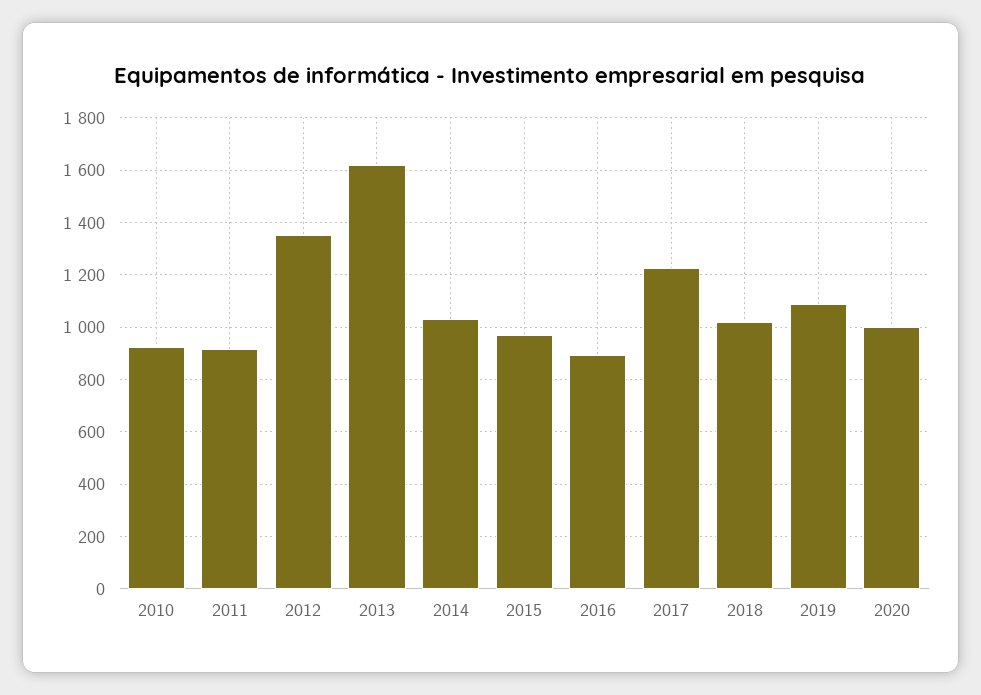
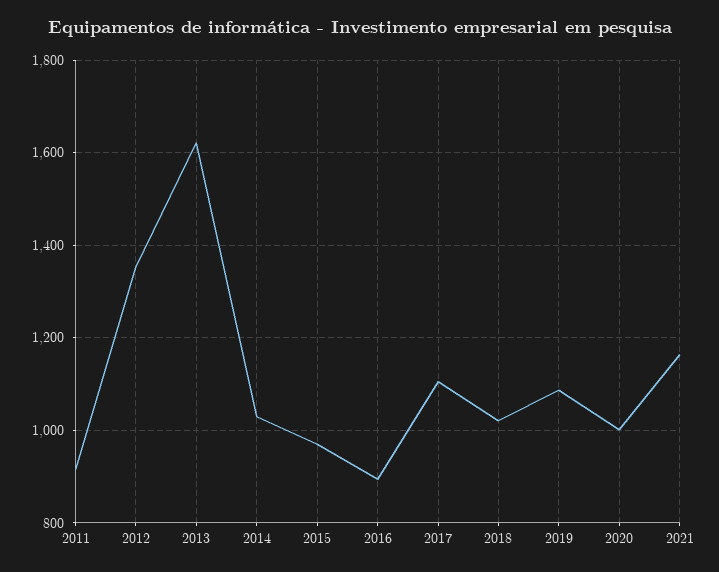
2010: 925 -> none
2017: 1225 -> 1100
2021: none -> 1160

